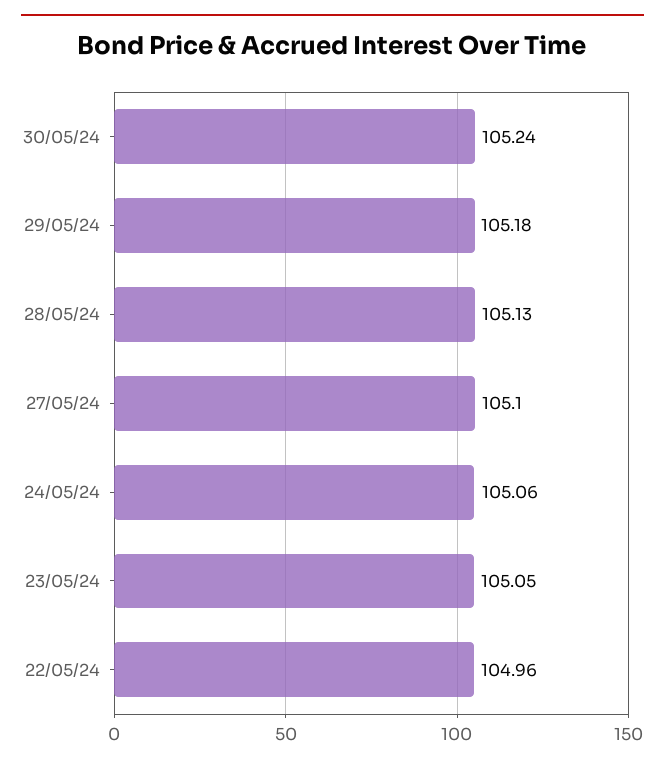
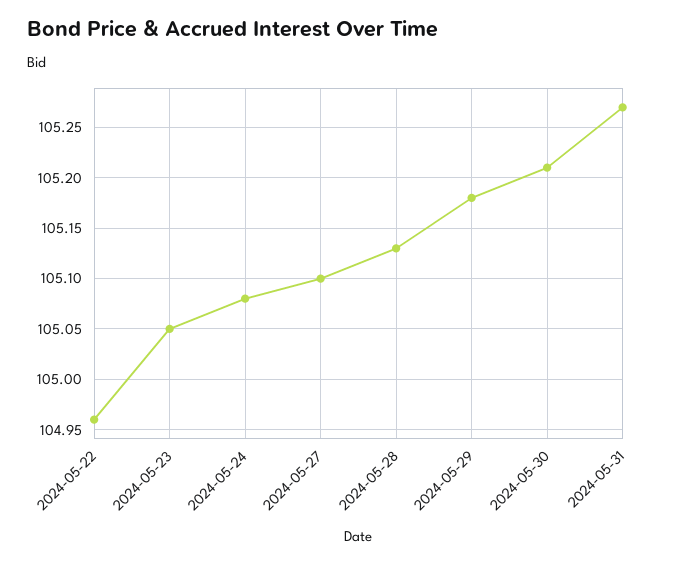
30/05/24: 105.24 -> 105.21
24/05/24: 105.06 -> 105.08
2024-05-31: none -> 105.27

